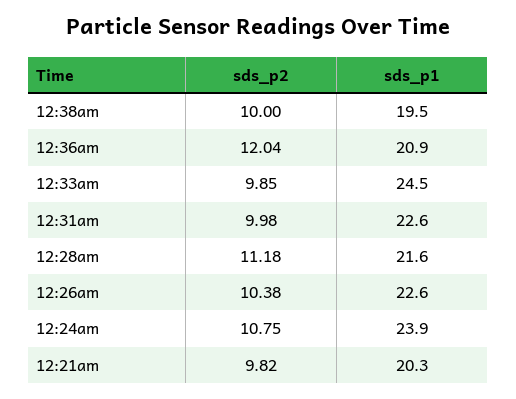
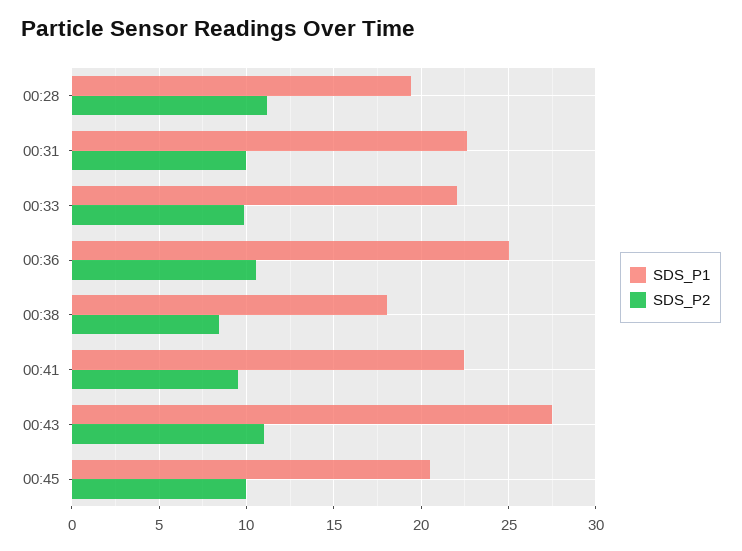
sds_p2, 12:38am: 10 -> 8.5
sds_p1, 12:38am: 19.5 -> 18
sds_p2, 12:36am: 12.04 -> 10.5
sds_p1, 12:36am: 20.9 -> 25
sds_p1, 12:33am: 24.5 -> 22
sds_p1, 12:28am: 21.6 -> 19.5
sds_p2, 12:26am: 10.38 -> none
sds_p1, 12:26am: 22.6 -> none
sds_p2, 12:24am: 10.75 -> none
sds_p1, 12:24am: 23.9 -> none
sds_p2, 12:21am: 9.82 -> none
sds_p1, 12:21am: 20.3 -> none
sds_p1, 00:41: none -> 22.5
sds_p2, 00:41: none -> 9.5
sds_p1, 00:43: none -> 27.5
sds_p2, 00:43: none -> 11
sds_p1, 00:45: none -> 20.5
sds_p2, 00:45: none -> 10

